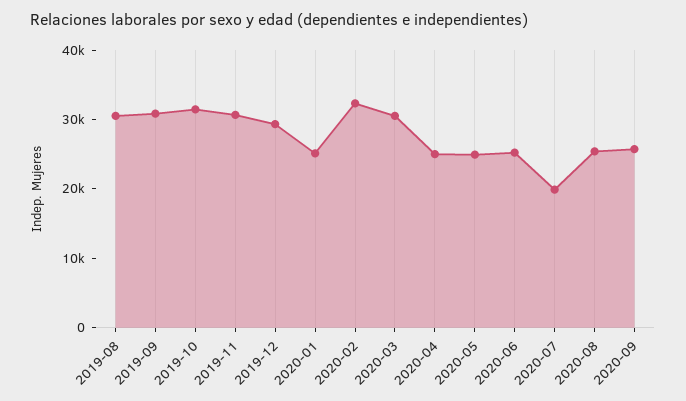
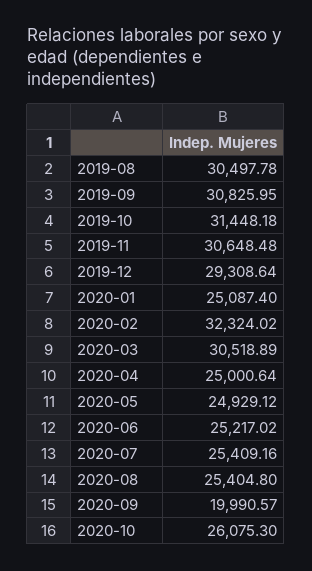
2020-07: 20000 -> 25409.16
2020-09: 26000 -> 19990.57
2020-10: none -> 26075.3

